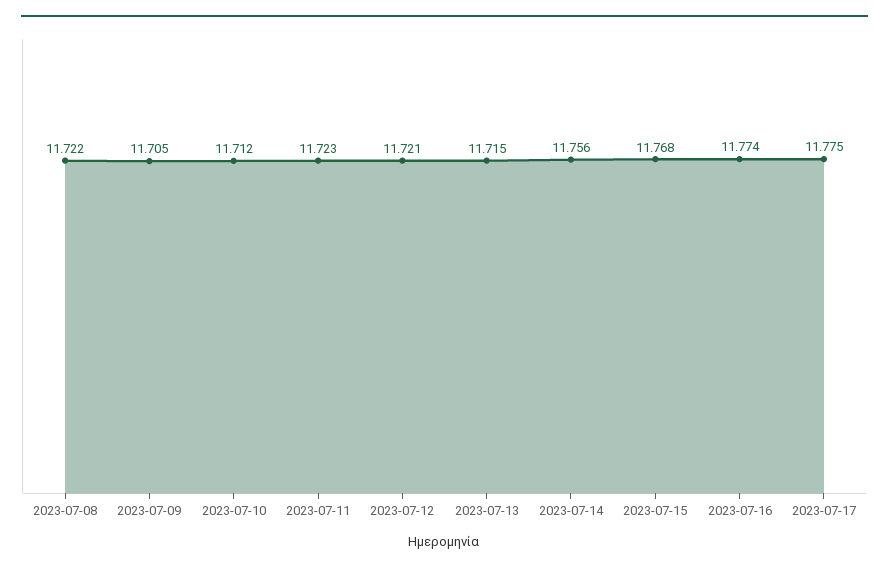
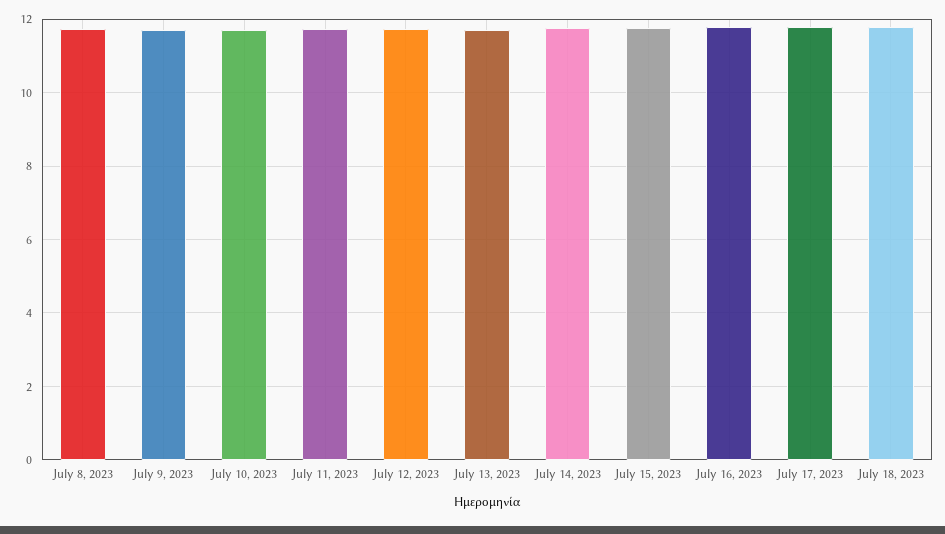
July 18, 2023: none -> 11.8

